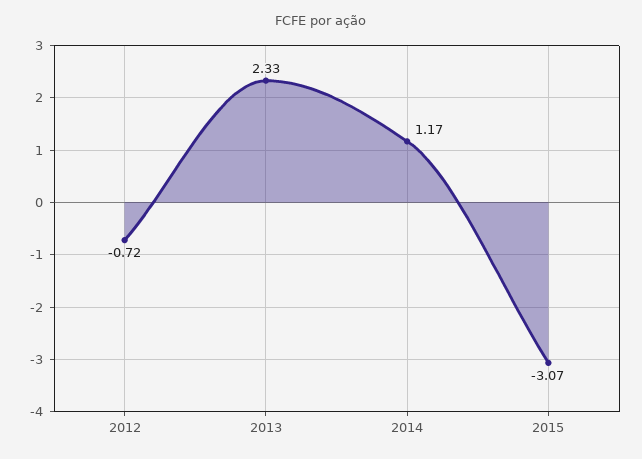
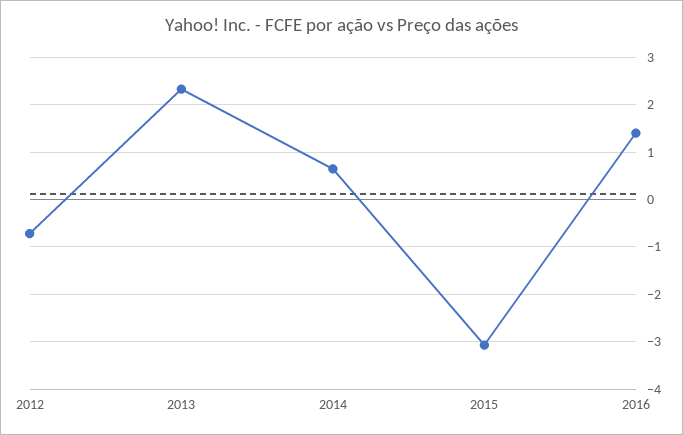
2014: 1.17 -> 0.6
2016: none -> 1.4

